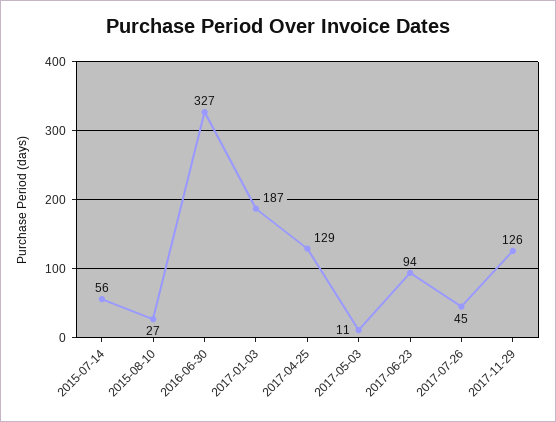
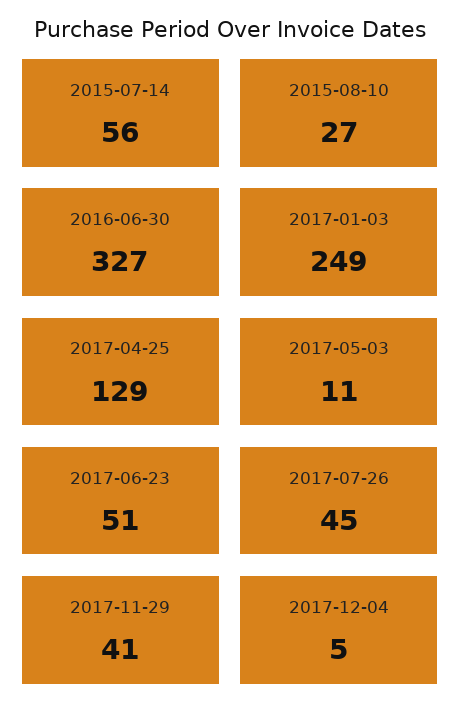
2017-01-03: 187 -> 249
2017-06-23: 94 -> 51
2017-11-29: 126 -> 41
2017-12-04: none -> 5

